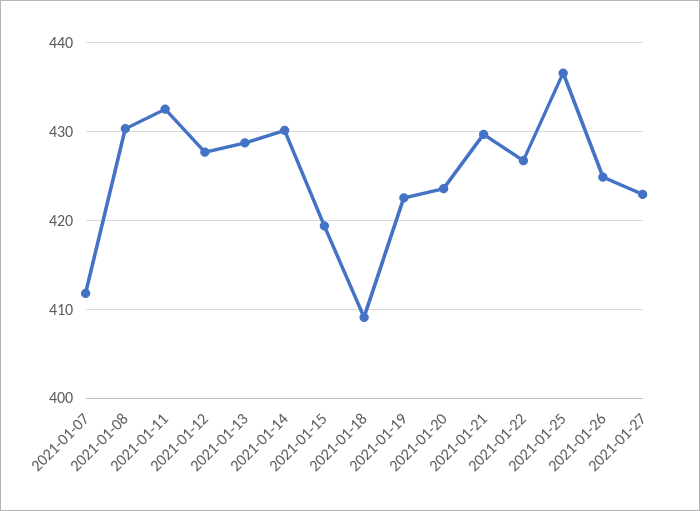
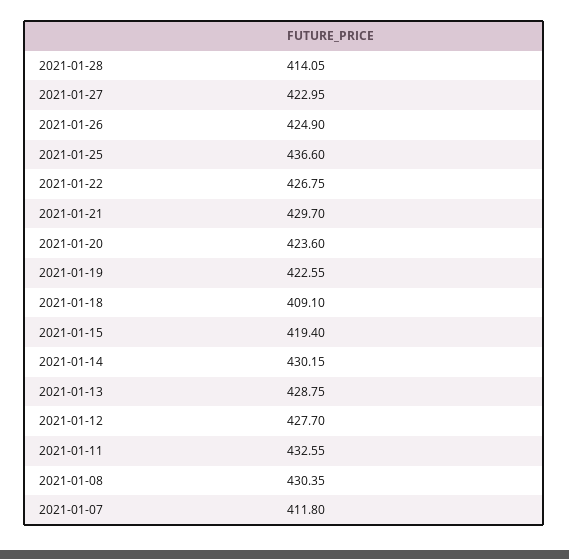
2021-01-28: none -> 414.05

